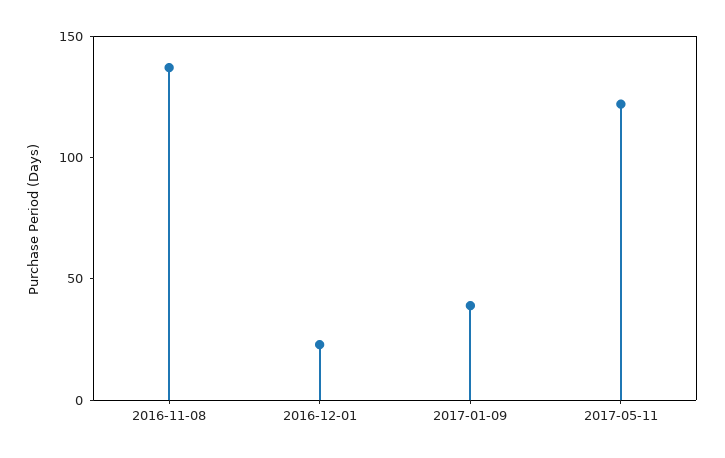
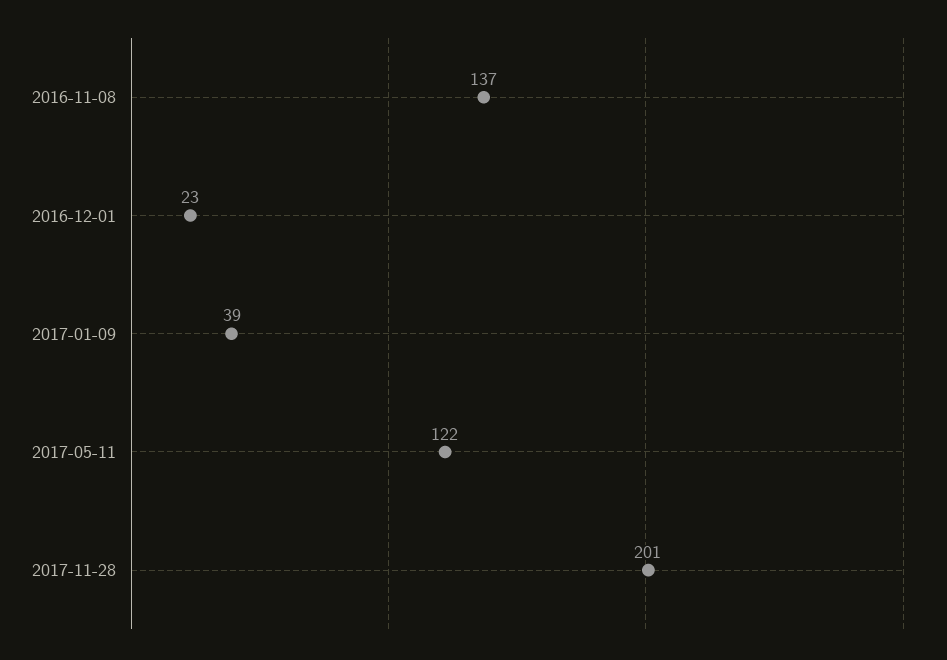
2017-11-28: none -> 201

